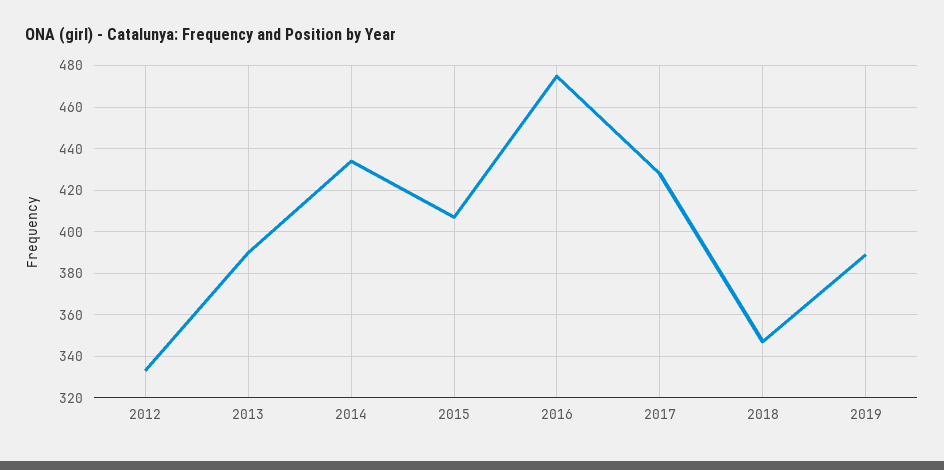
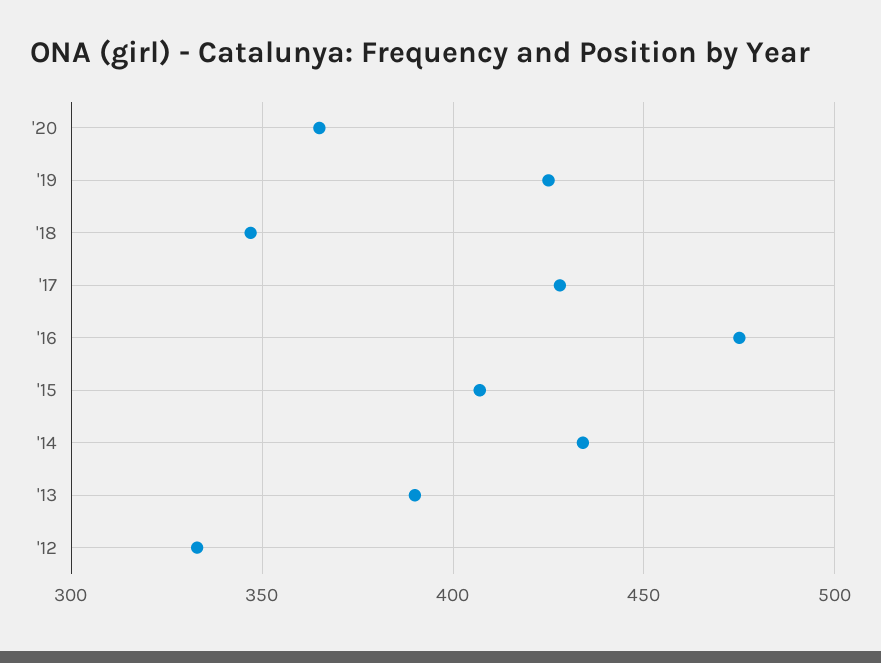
2019: 390 -> 425
'20: none -> 365

